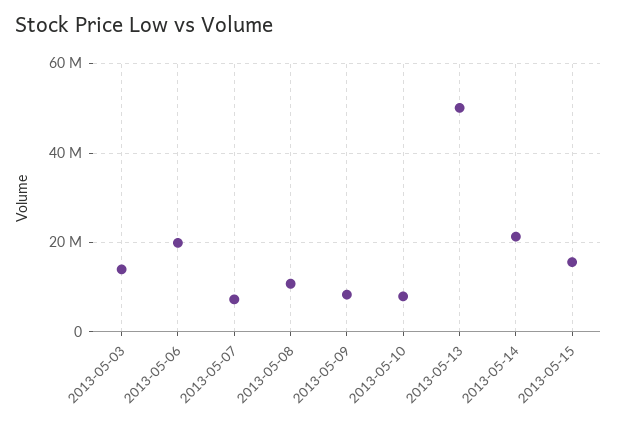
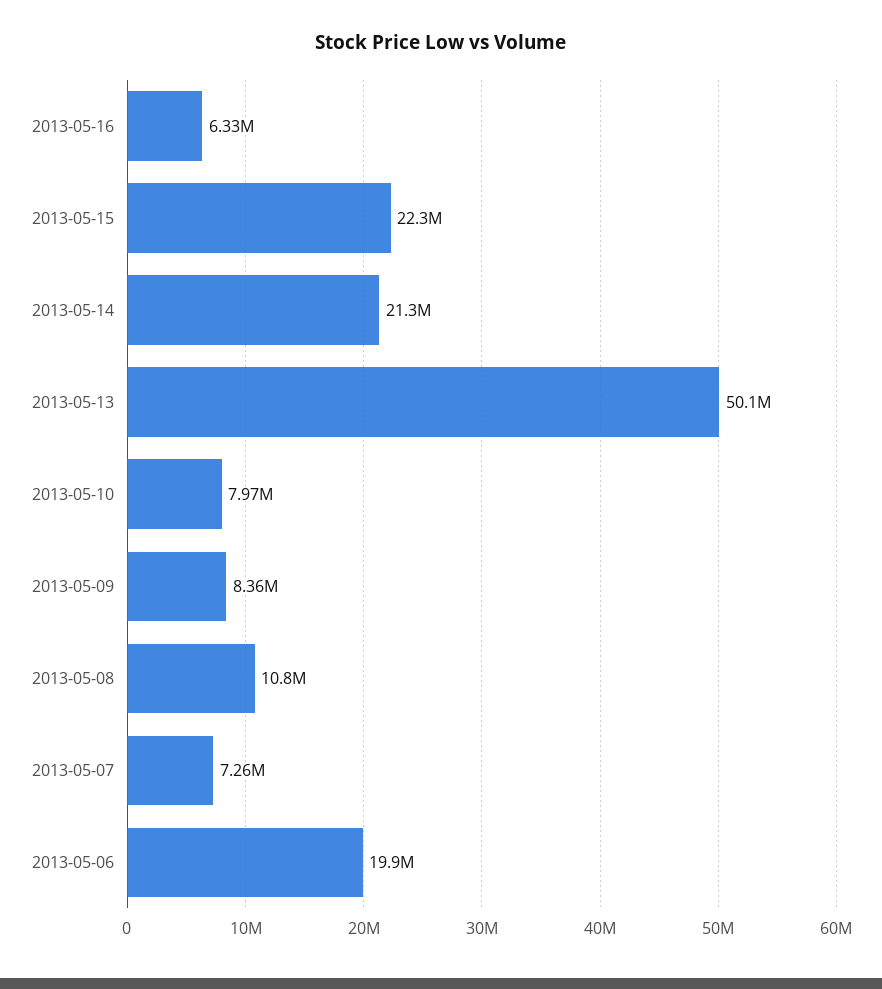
2013-05-03: 14000000 -> none
2013-05-15: 16000000 -> 22300000
2013-05-16: none -> 6330000

